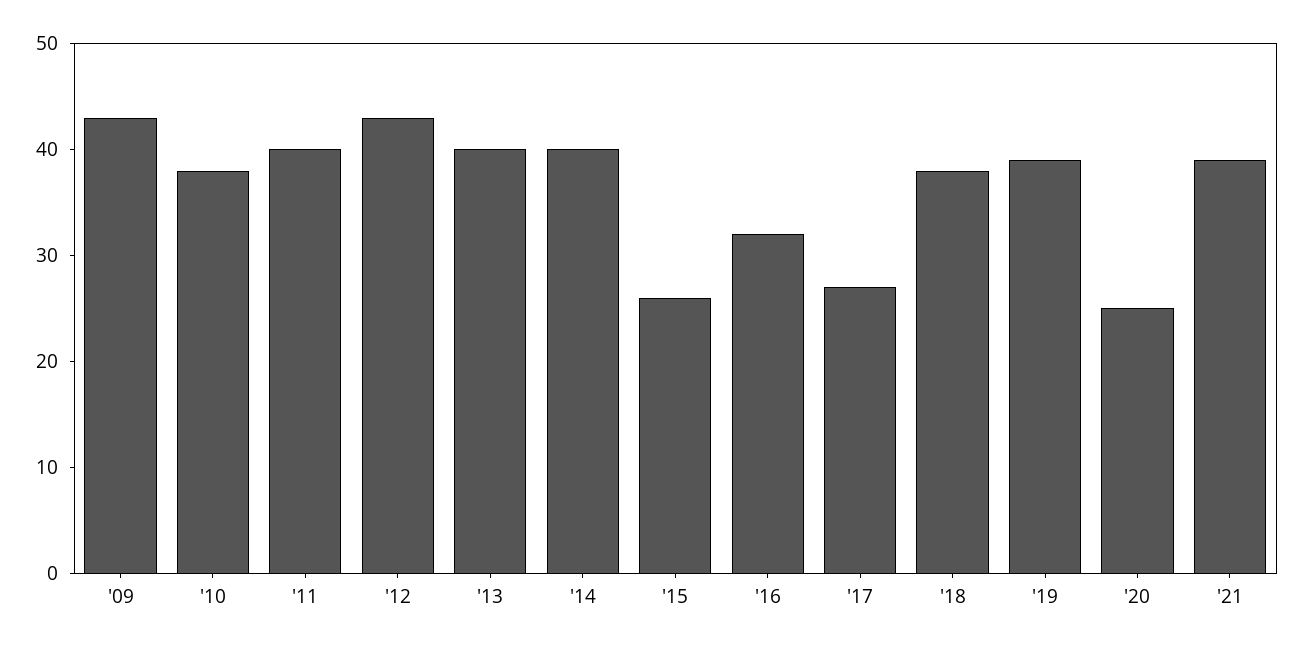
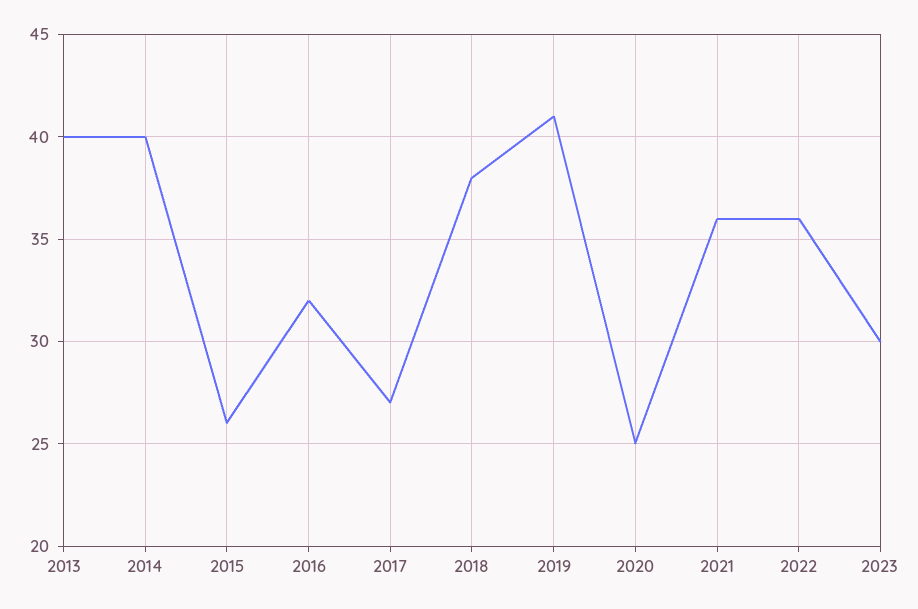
'09: 43 -> none
'10: 38 -> none
'11: 40 -> none
'12: 43 -> none
'19: 39 -> 41
'21: 39 -> 36
2022: none -> 36
2023: none -> 30

